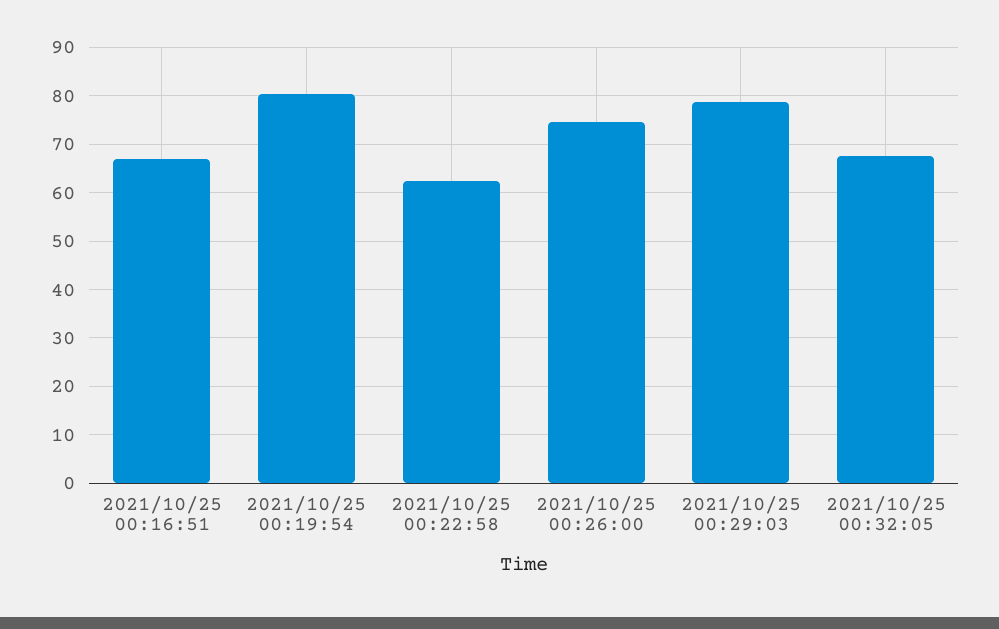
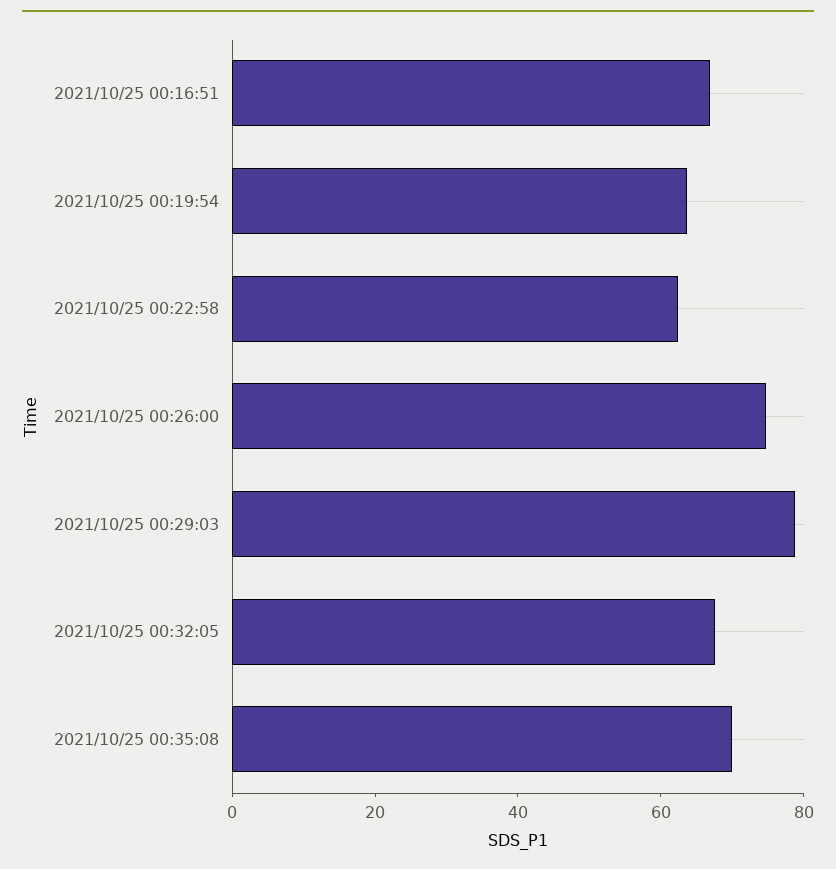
2021/10/25 00:19:54: 80 -> 65
2021/10/25 00:35:08: none -> 70

